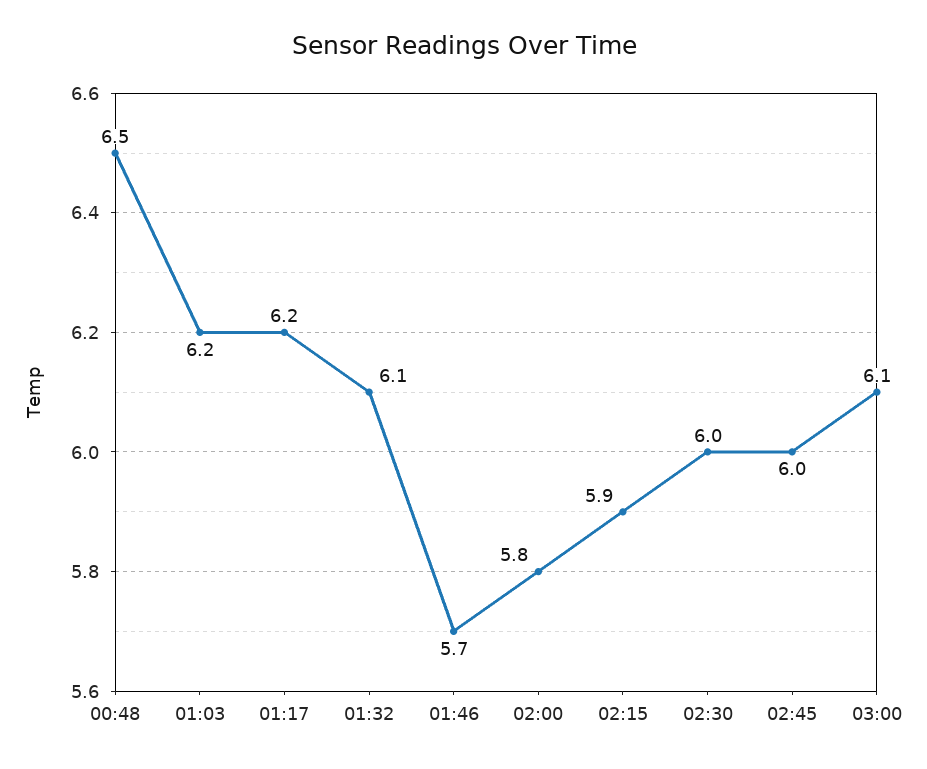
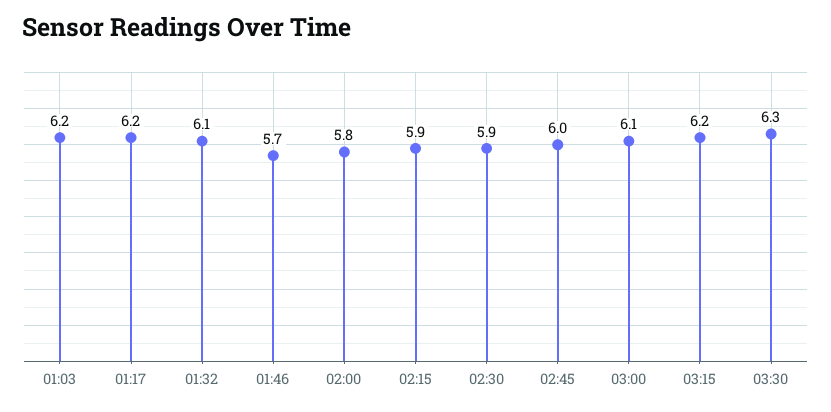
00:48: 6.5 -> none
02:30: 6 -> 5.9
03:15: none -> 6.2
03:30: none -> 6.3

